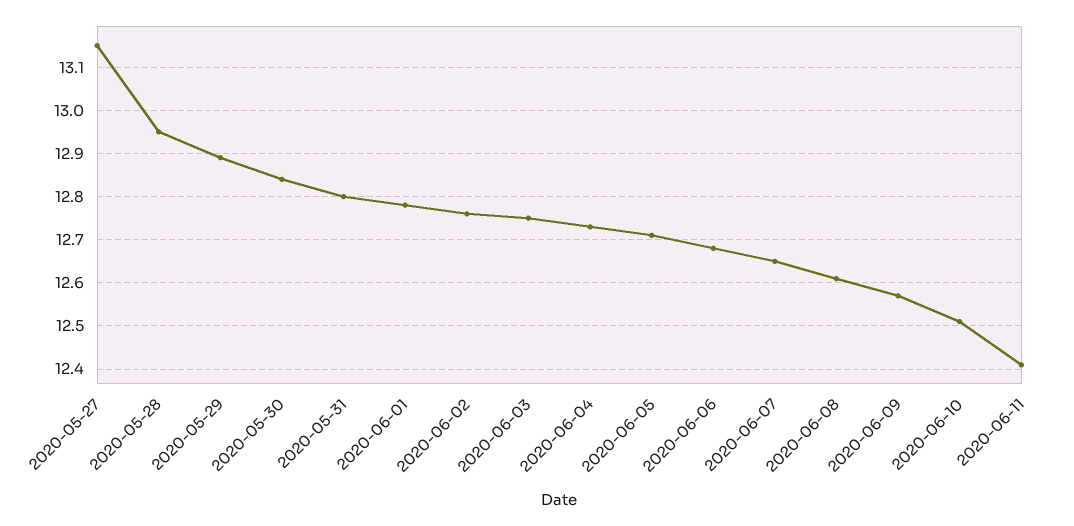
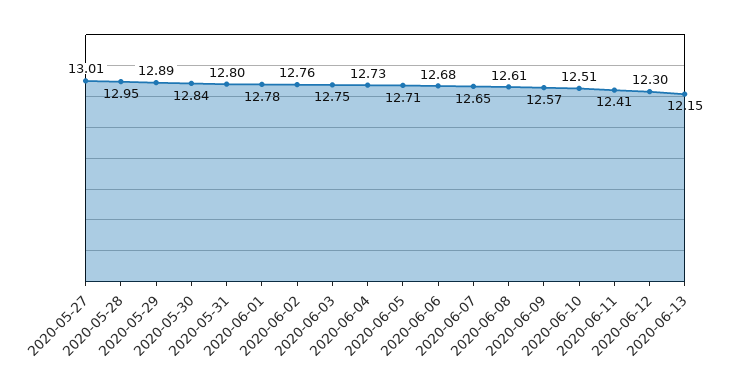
2020-05-27: 13.15 -> 13.01
2020-06-12: none -> 12.3
2020-06-13: none -> 12.15

